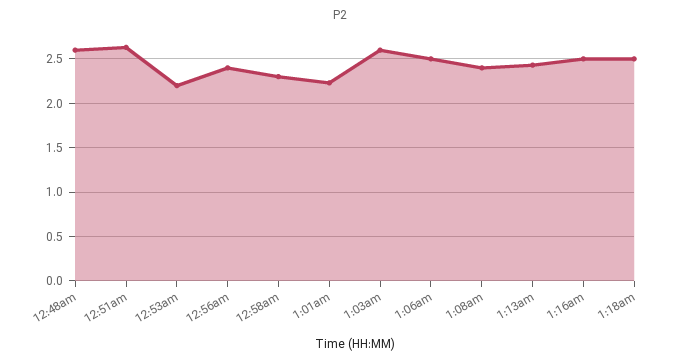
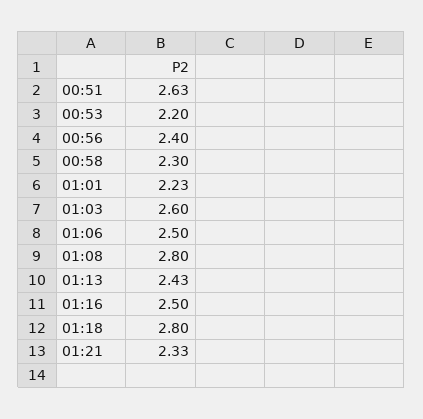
12:48am: 2.6 -> none
1:08am: 2.4 -> 2.8
1:18am: 2.5 -> 2.8
01:21: none -> 2.33

